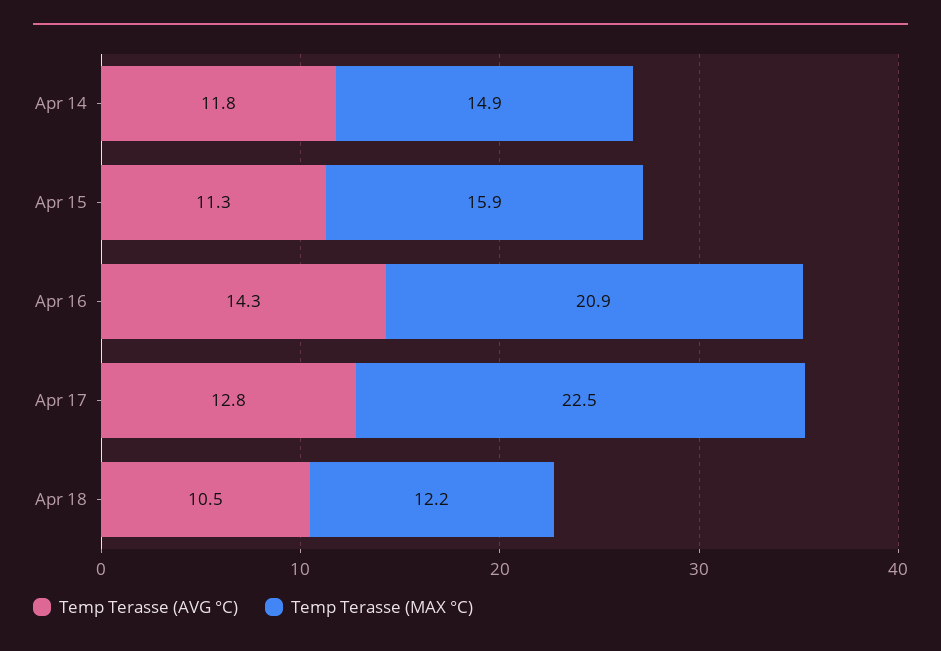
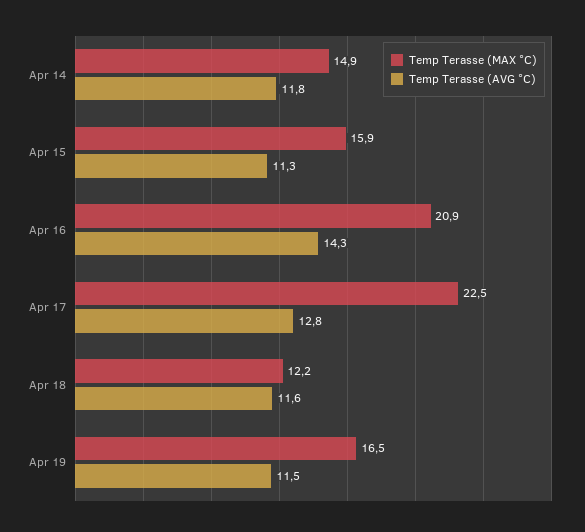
Temp Terasse (AVG °C), Apr 18: 10.5 -> 11.6
Temp Terasse (MAX °C), Apr 19: none -> 16.5
Temp Terasse (AVG °C), Apr 19: none -> 11.5

